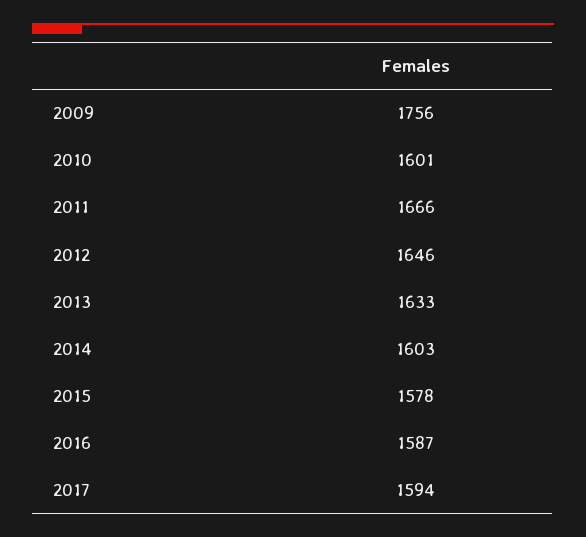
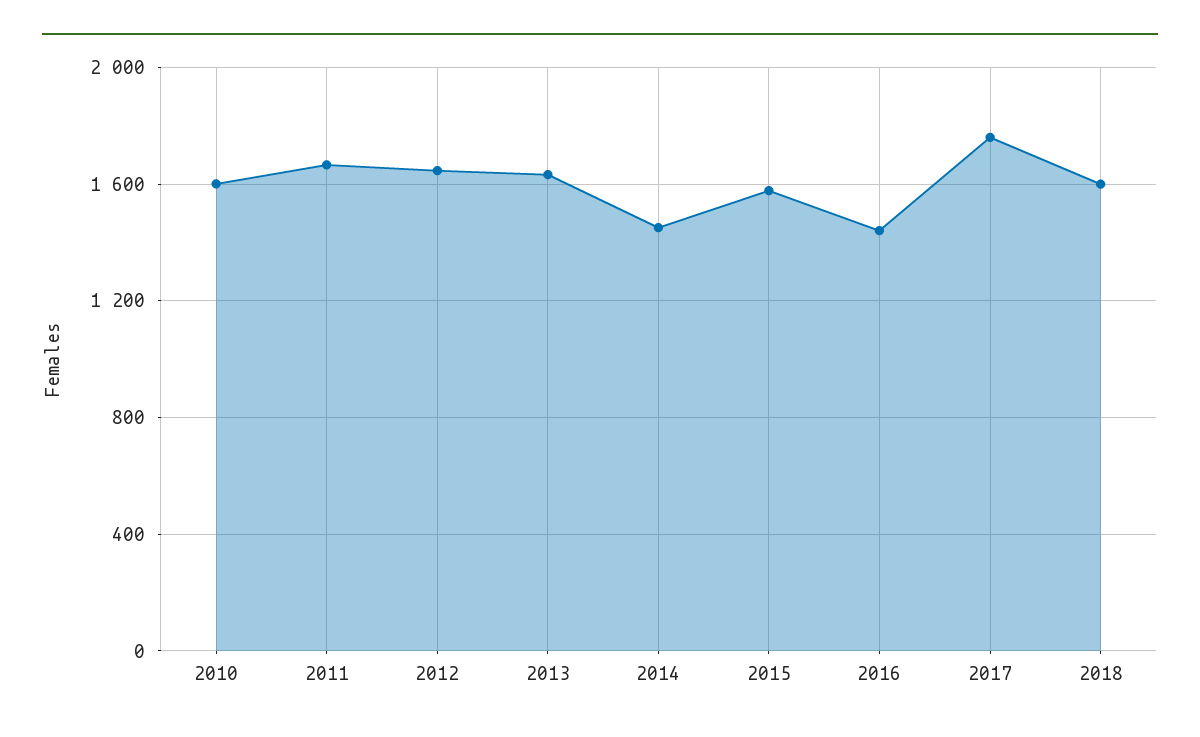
2009: 1756 -> none
2014: 1603 -> 1450
2016: 1587 -> 1450
2017: 1594 -> 1750
2018: none -> 1600

